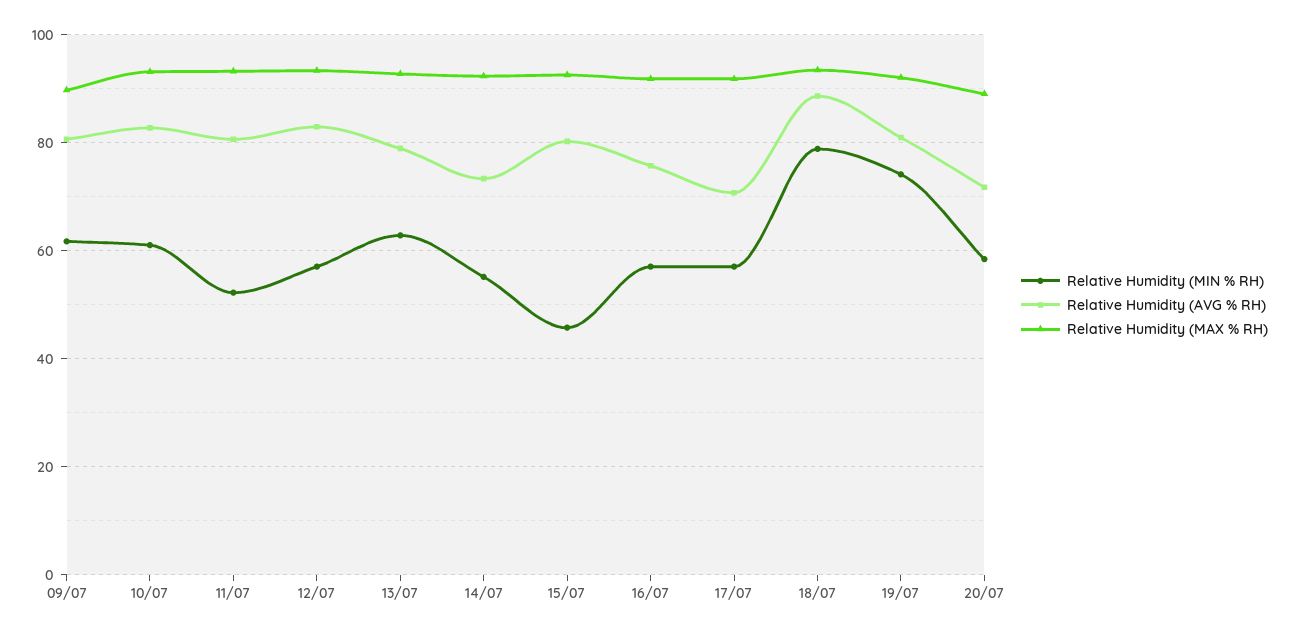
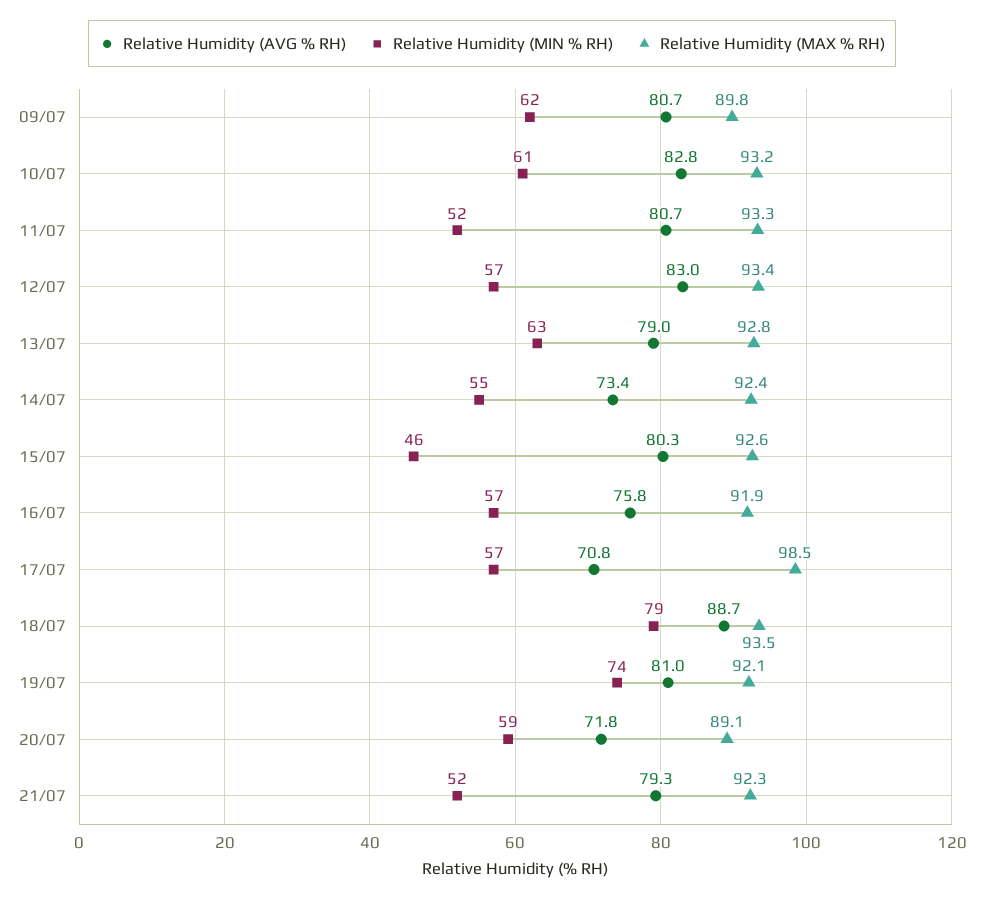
Relative Humidity (MAX % RH), 17/07: 92 -> 98.5
Relative Humidity (AVG % RH), 21/07: none -> 79.3
Relative Humidity (MIN % RH), 21/07: none -> 52
Relative Humidity (MAX % RH), 21/07: none -> 92.3

